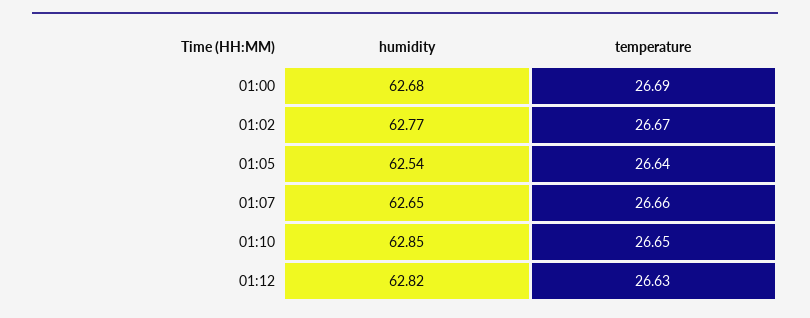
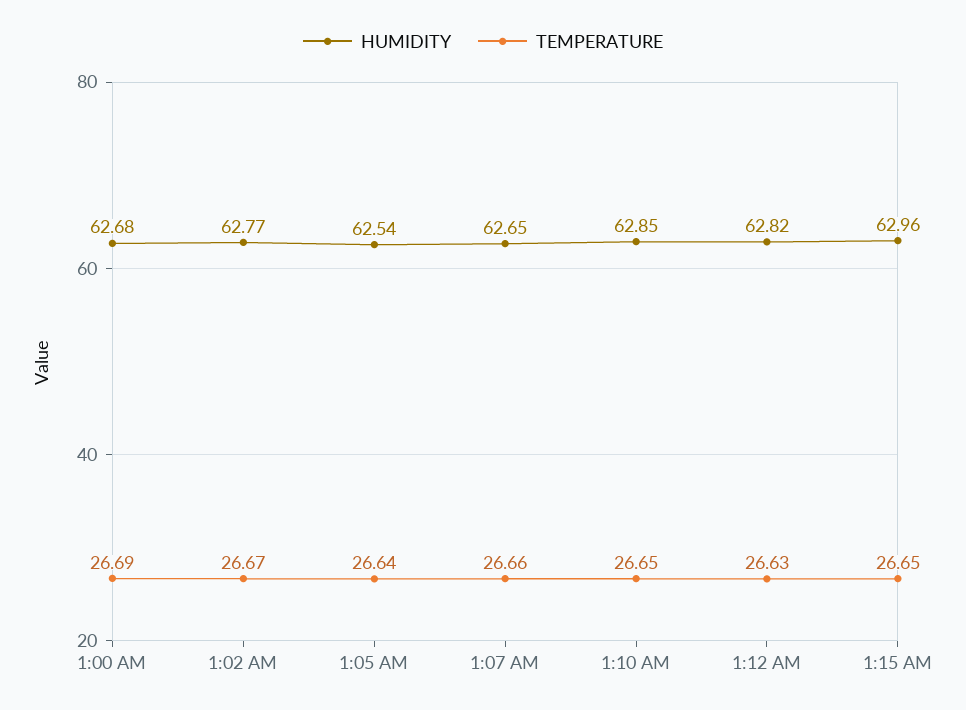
humidity, 1:15 AM: none -> 62.96
temperature, 1:15 AM: none -> 26.65

